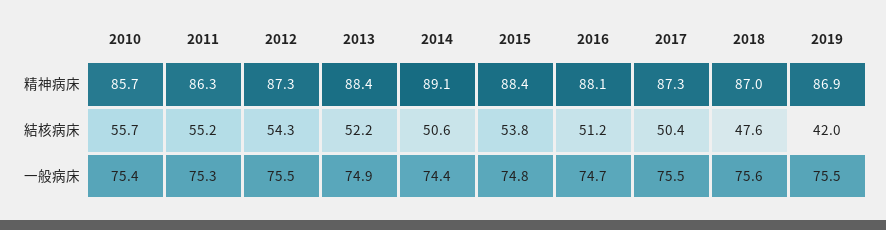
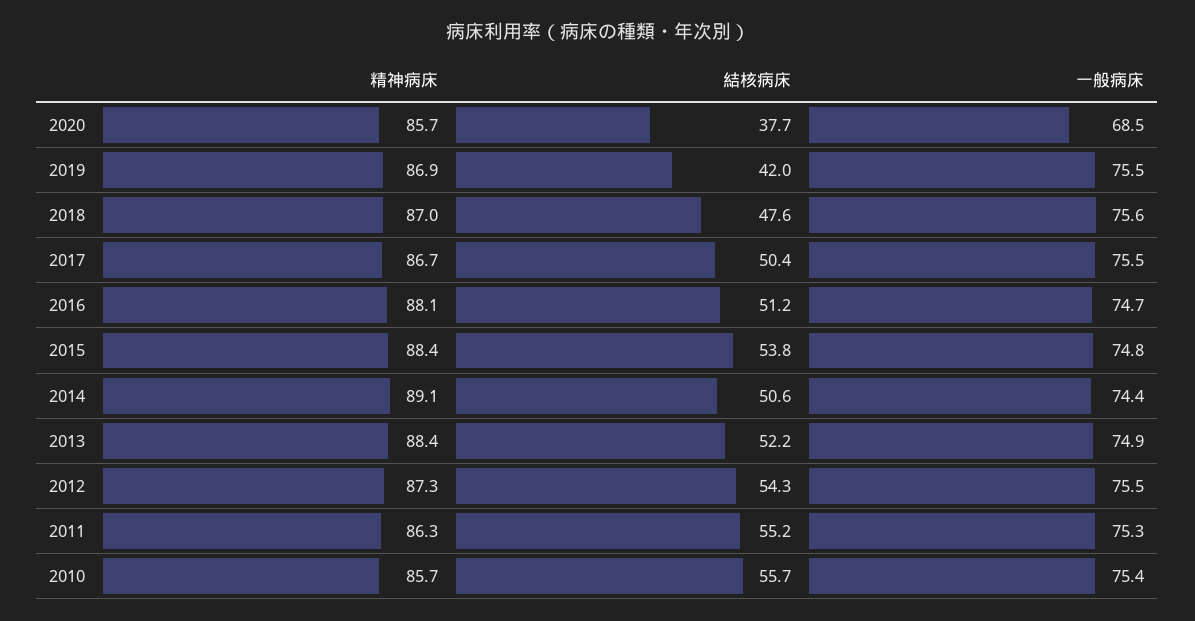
2017, 精神病床: 87.3 -> 86.7
2020, 精神病床: none -> 85.7
2020, 結核病床: none -> 37.7
2020, 一般病床: none -> 68.5

